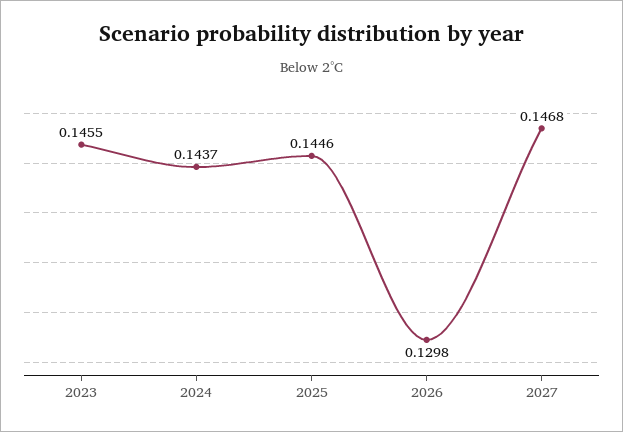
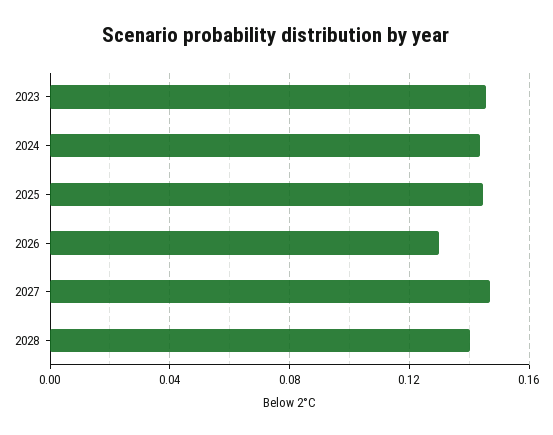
2028: none -> 0.14

